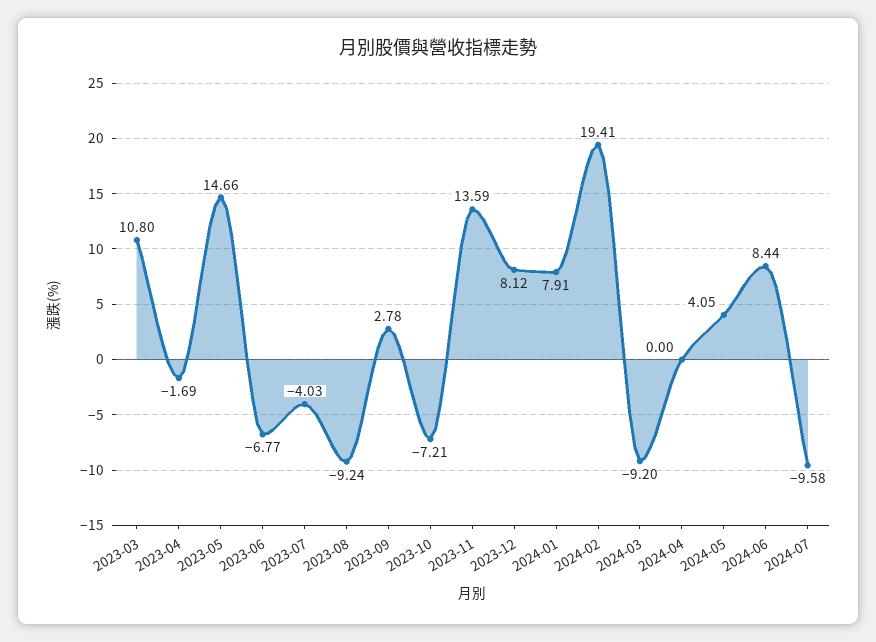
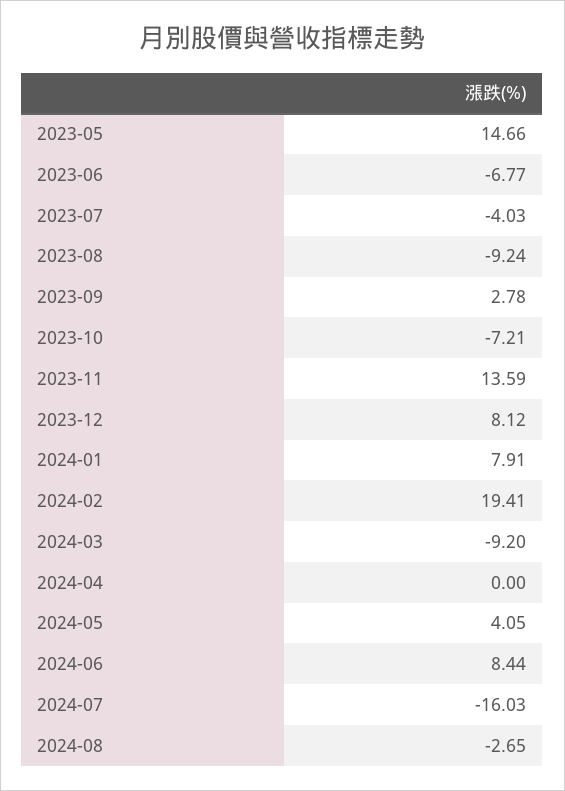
2023-03: 10.8 -> none
2023-04: -1.69 -> none
2024-07: -9.58 -> -16.03
2024-08: none -> -2.65

